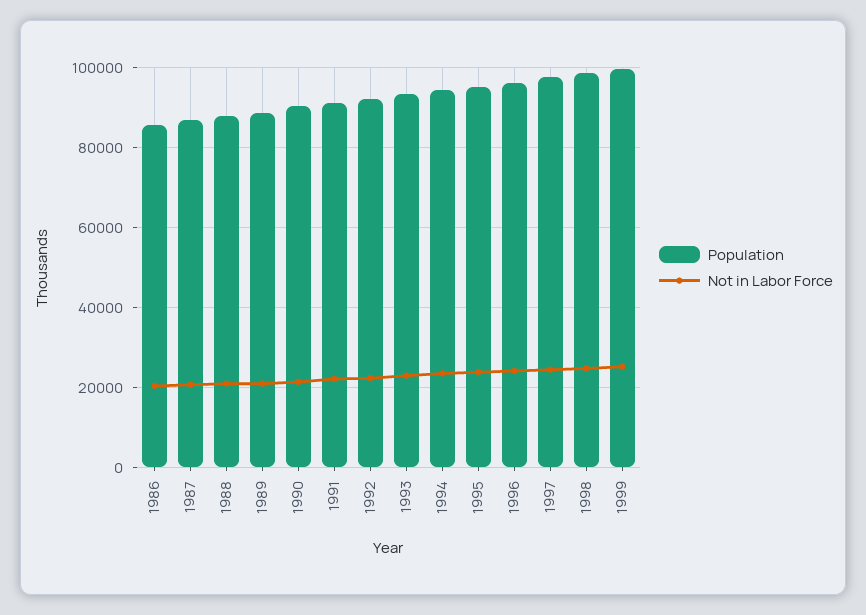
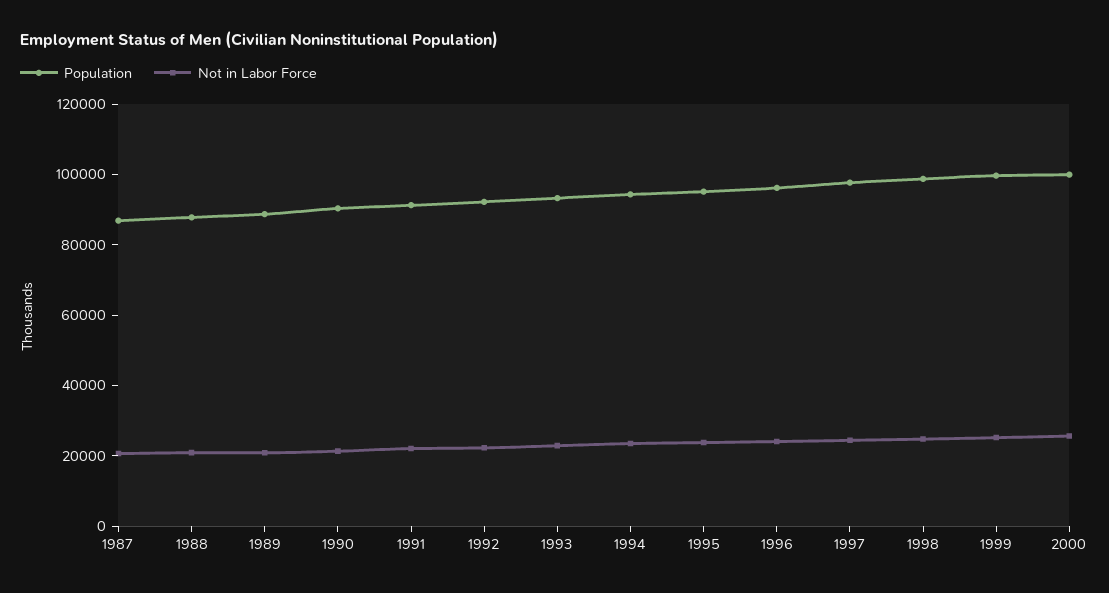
Population, 1986: 86000 -> none
Not in Labor Force, 1986: 20000 -> none
Population, 2000: none -> 100000
Not in Labor Force, 2000: none -> 25000

